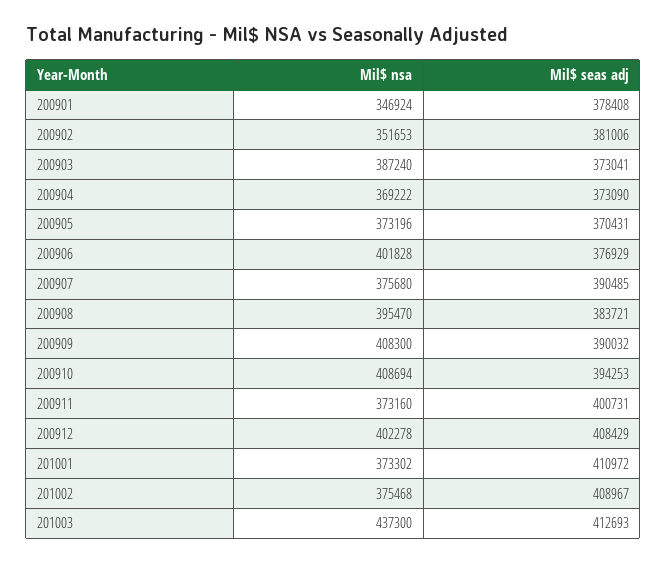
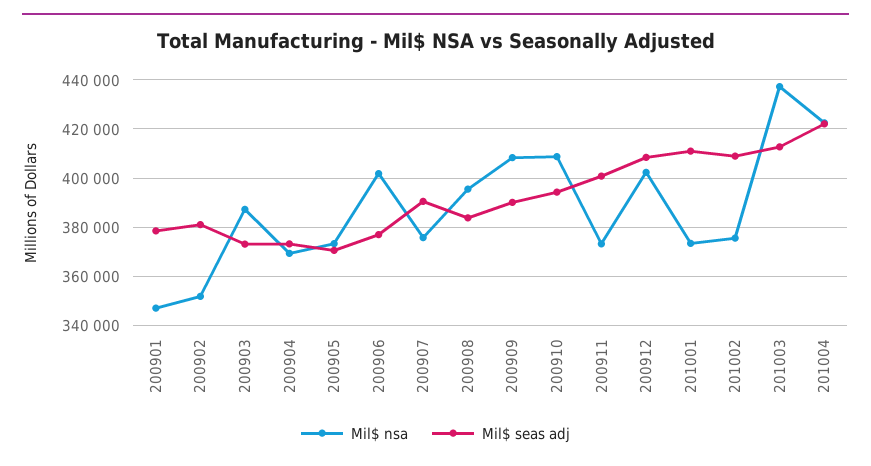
Mil$ nsa, 201004: none -> 422500
Mil$ seas adj, 201004: none -> 422500

